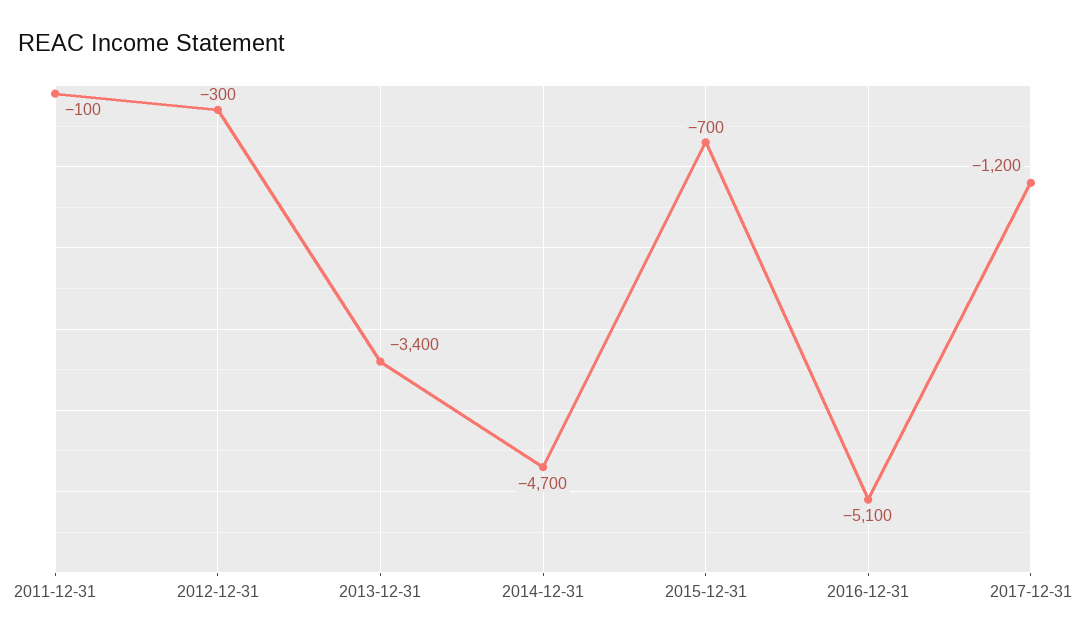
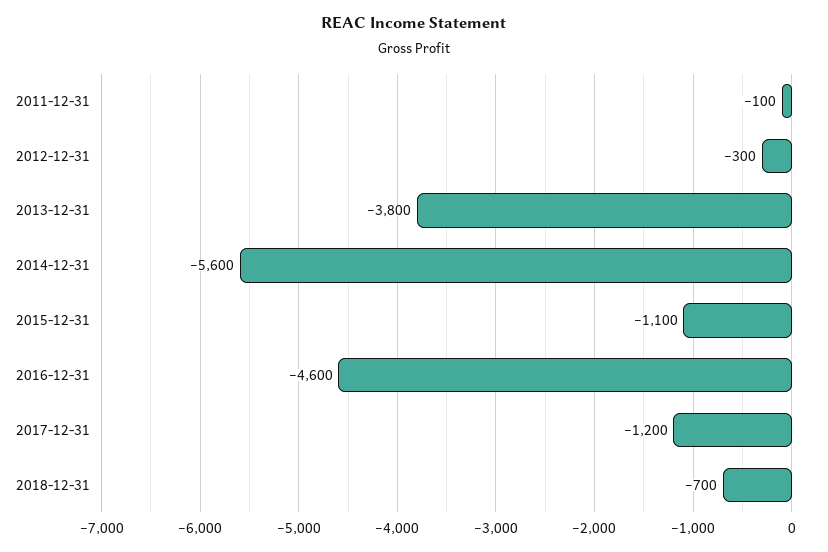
2013-12-31: -3400 -> -3800
2014-12-31: -4700 -> -5600
2015-12-31: -700 -> -1100
2016-12-31: -5100 -> -4600
2018-12-31: none -> -700

